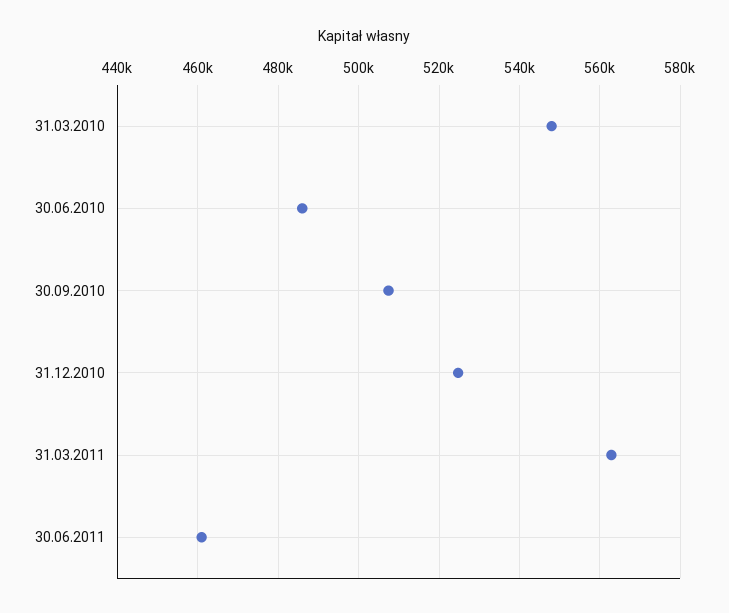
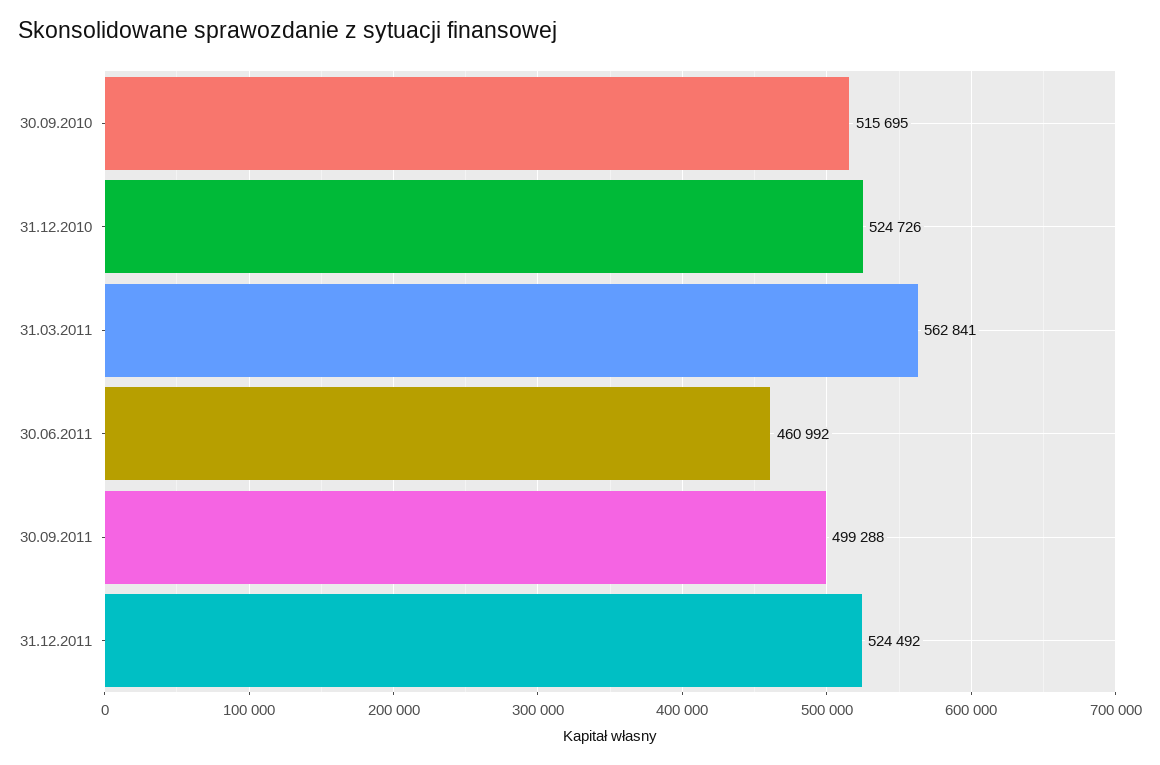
31.03.2010: 548000 -> none
30.06.2010: 486000 -> none
30.09.2010: 508000 -> 515695
30.09.2011: none -> 499288
31.12.2011: none -> 524492

